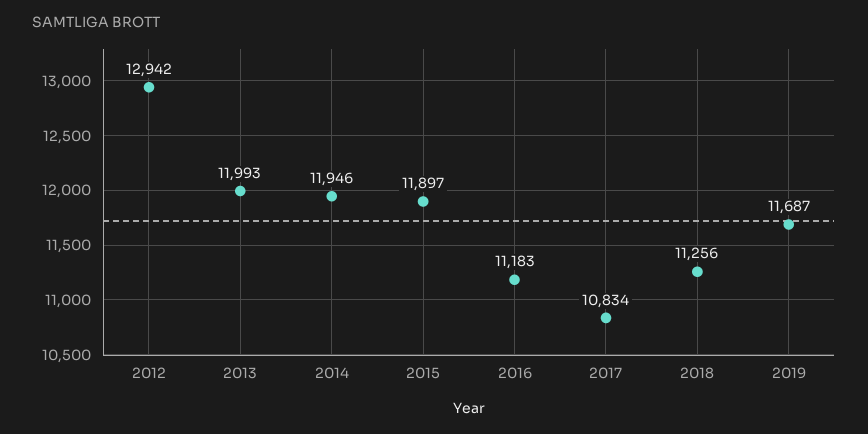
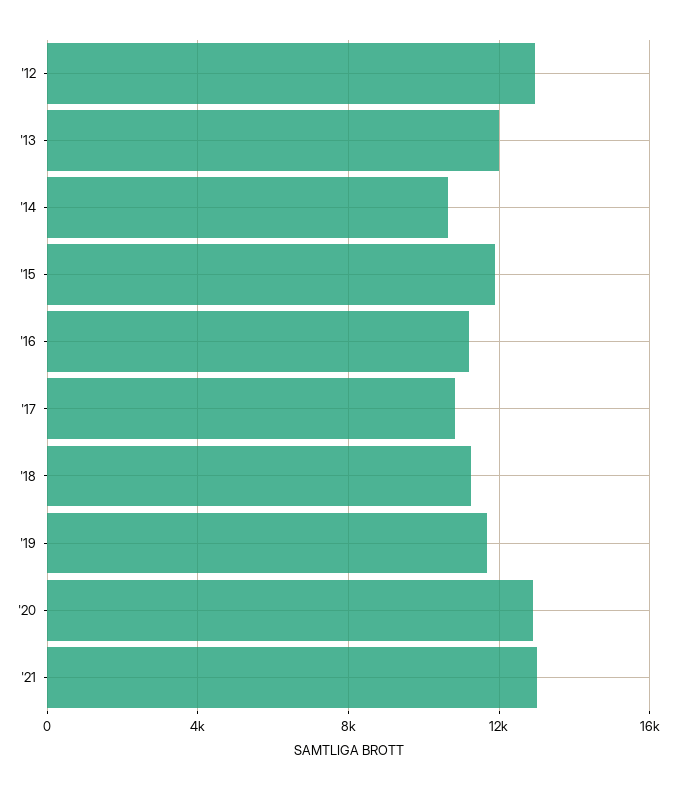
2014: 11946 -> 10500
'20: none -> 13000
'21: none -> 13000

